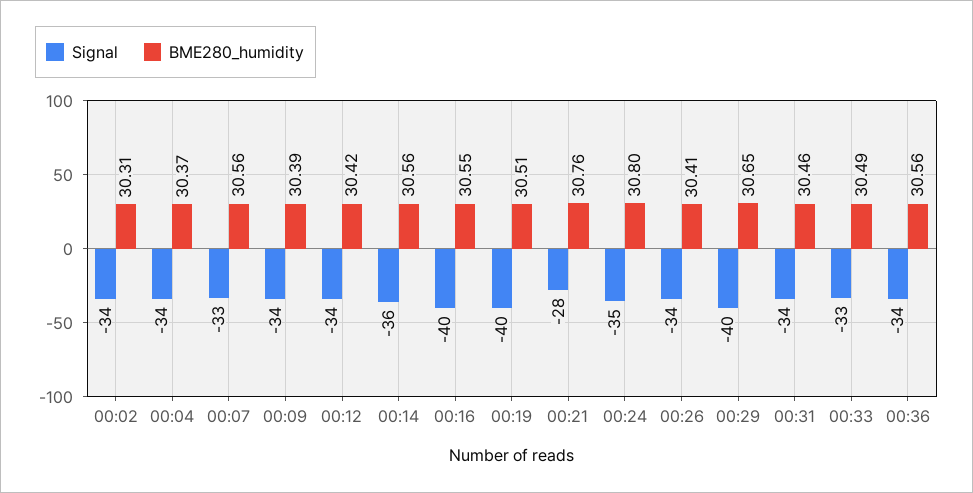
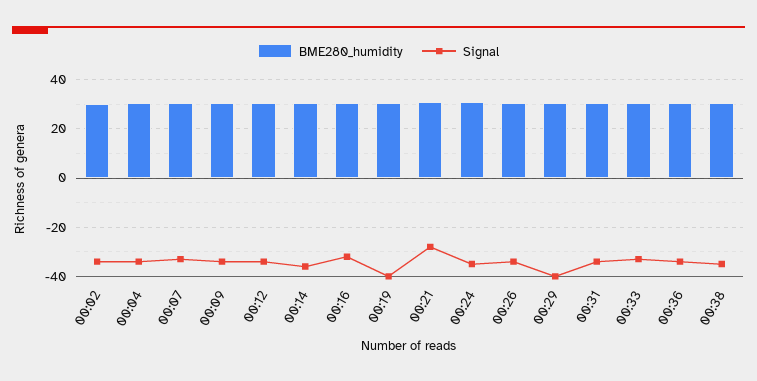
Signal, 00:16: -40 -> -32.5
BME280_humidity, 00:38: none -> 30
Signal, 00:38: none -> -35

